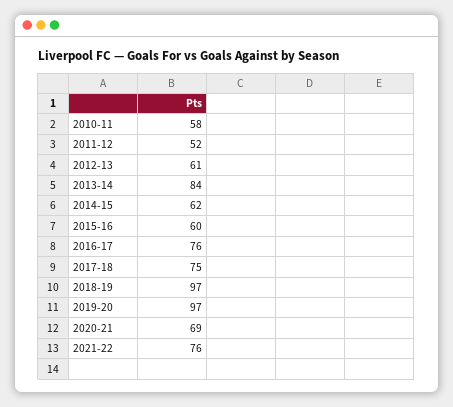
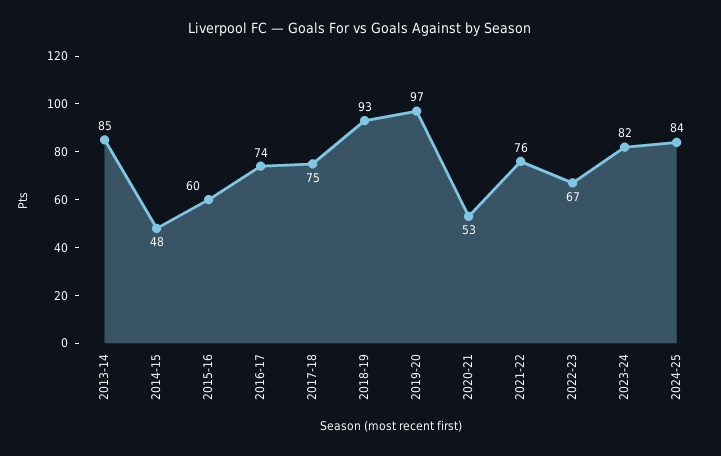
2010-11: 58 -> none
2011-12: 52 -> none
2012-13: 61 -> none
2013-14: 84 -> 85
2014-15: 62 -> 48
2016-17: 76 -> 74
2018-19: 97 -> 93
2020-21: 69 -> 53
2022-23: none -> 67
2023-24: none -> 82
2024-25: none -> 84

